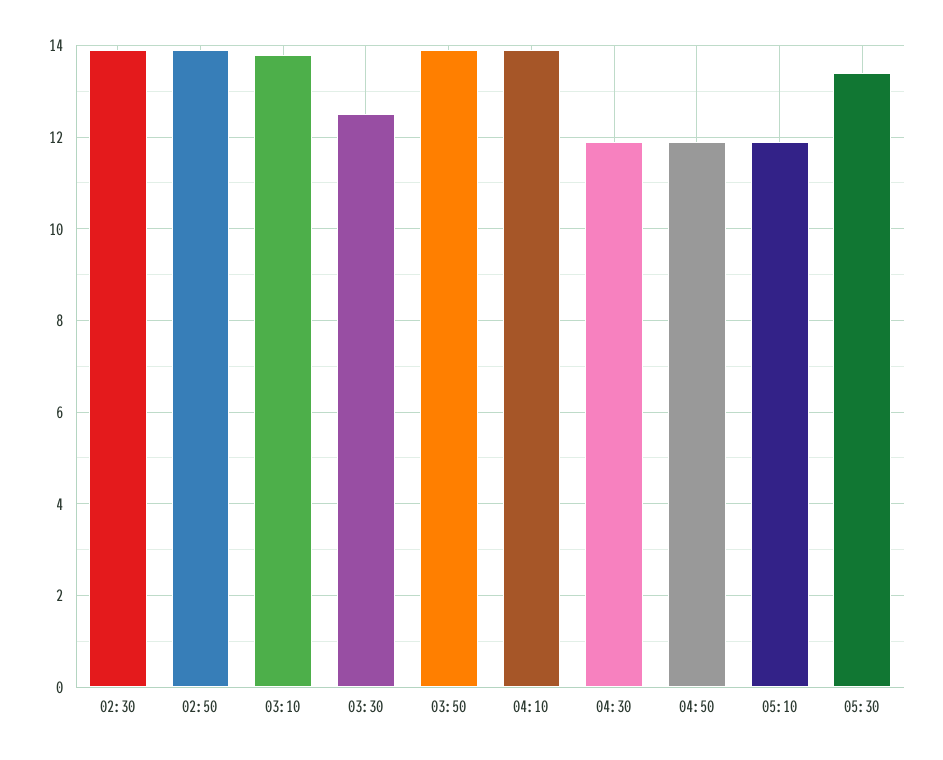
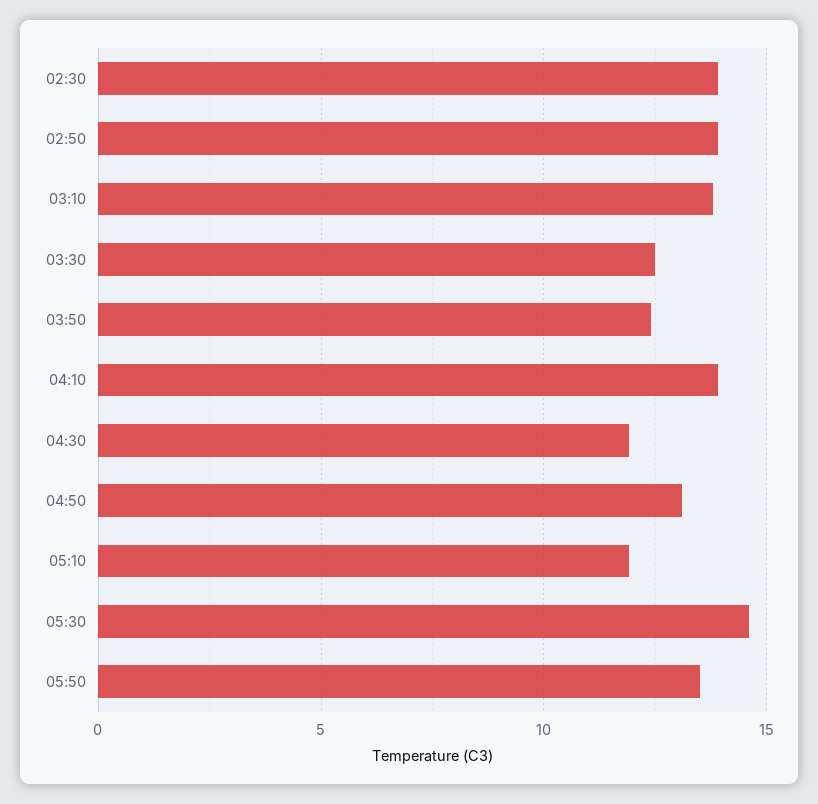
03:50: 14 -> 12.5
04:50: 12 -> 13
05:30: 13.5 -> 14.5
05:50: none -> 13.5

